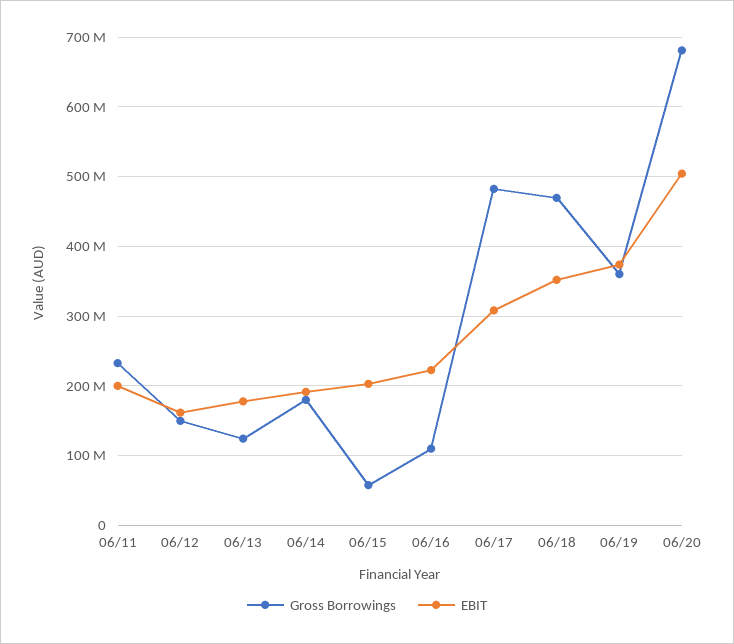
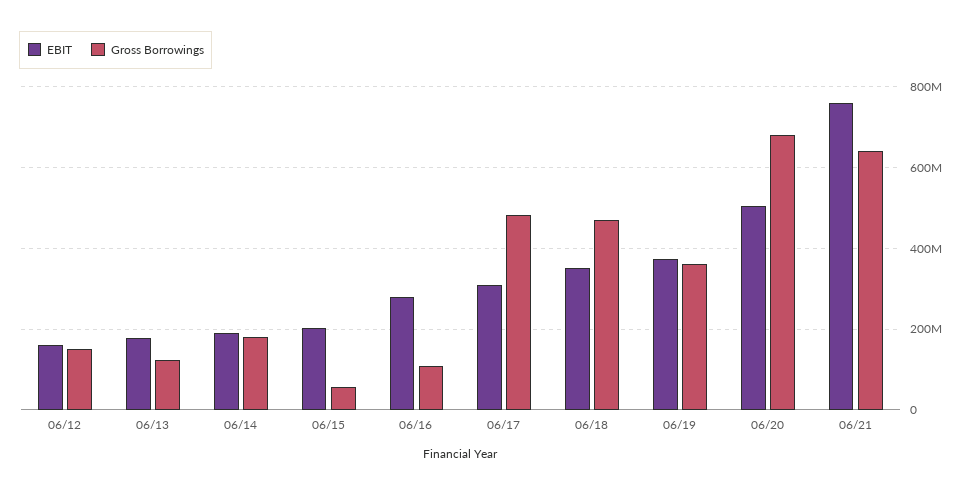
Gross Borrowings, 06/11: 230000000 -> none
EBIT, 06/11: 200000000 -> none
EBIT, 06/16: 220000000 -> 280000000
EBIT, 06/21: none -> 760000000
Gross Borrowings, 06/21: none -> 640000000

